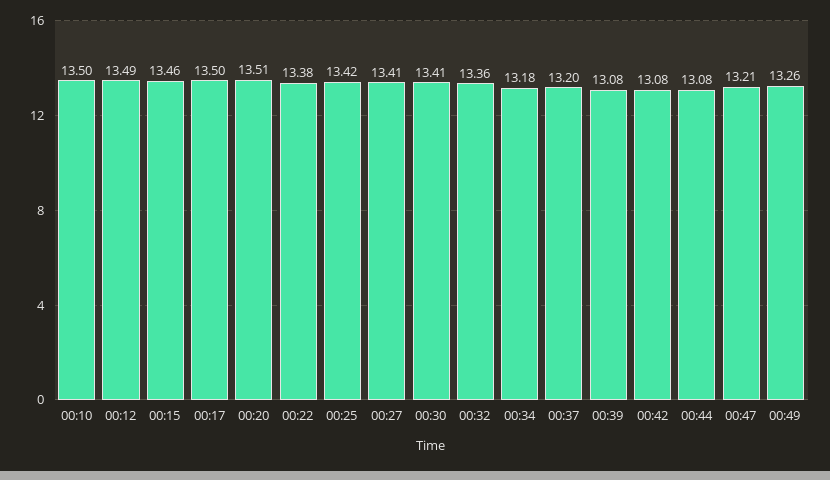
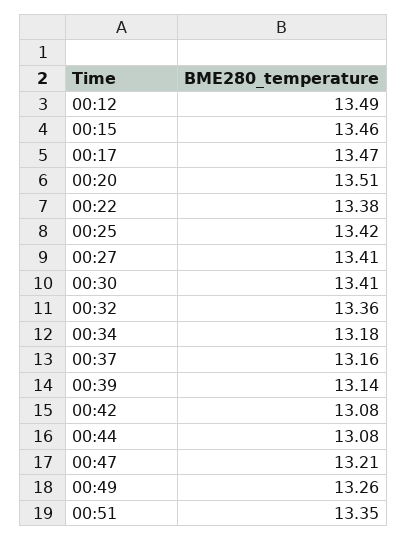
00:10: 13.5 -> none
00:17: 13.5 -> 13.47
00:37: 13.2 -> 13.16
00:39: 13.08 -> 13.14
00:51: none -> 13.35

